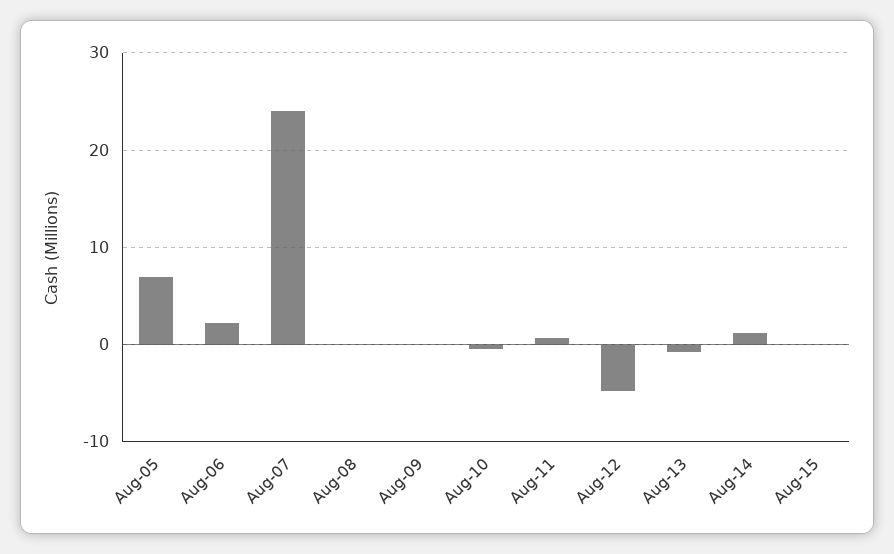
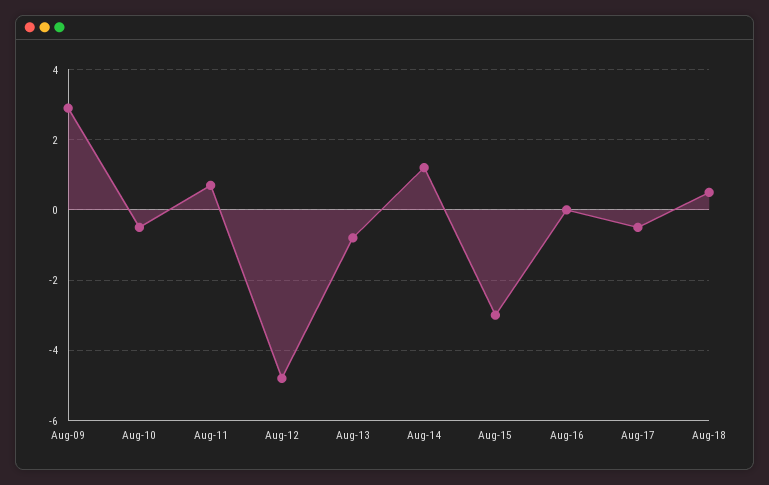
Aug-05: 7 -> none
Aug-06: 2 -> none
Aug-07: 24 -> none
Aug-08: 0 -> none
Aug-09: 0 -> 3
Aug-15: 0 -> -3
Aug-16: none -> 0
Aug-17: none -> -0.5
Aug-18: none -> 0.5

